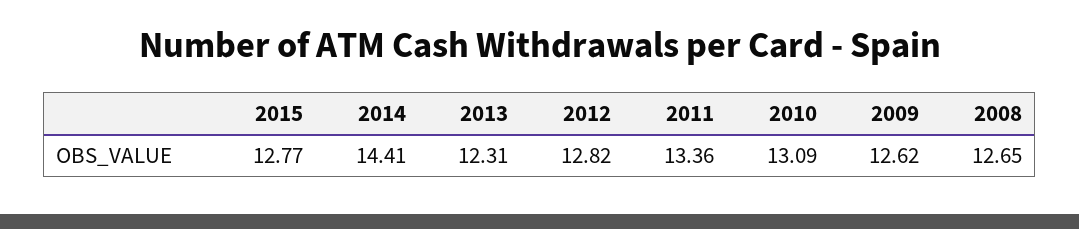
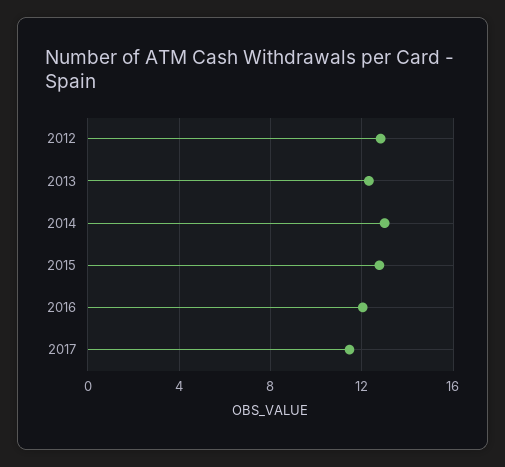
2014: 14.41 -> 13
2011: 13.36 -> none
2010: 13.09 -> none
2009: 12.62 -> none
2008: 12.65 -> none
2016: none -> 12
2017: none -> 11.5

